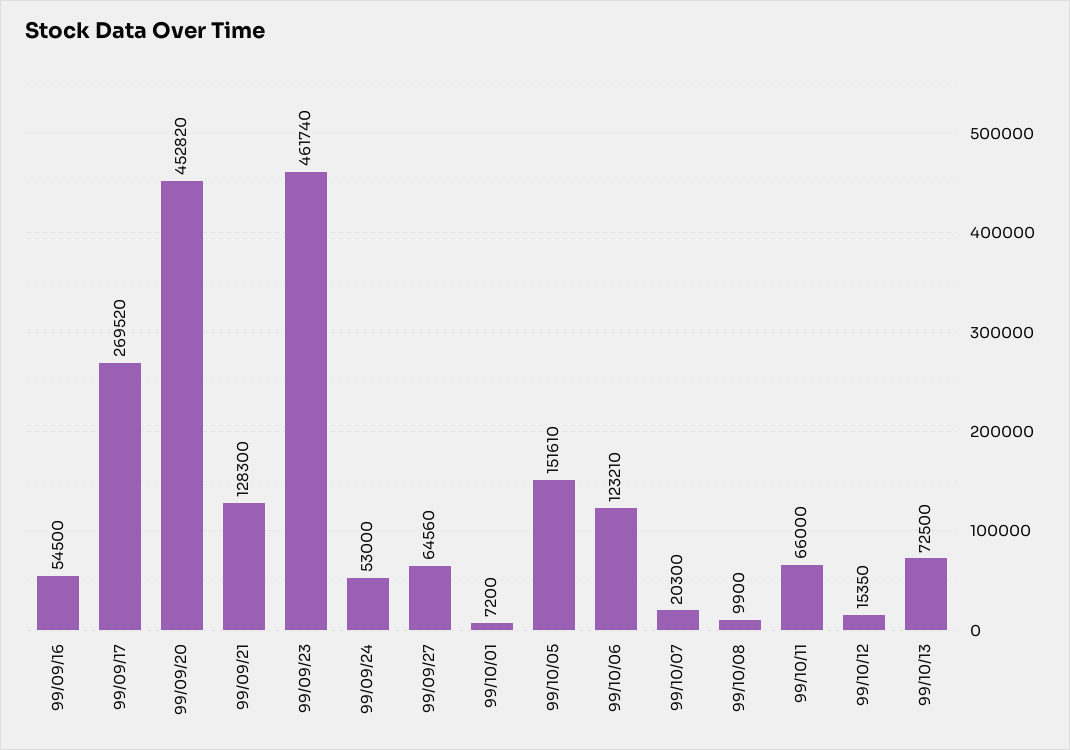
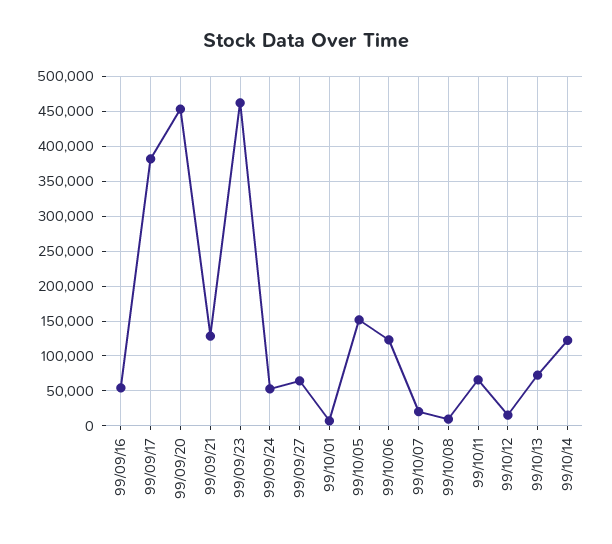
99/09/17: 269520 -> 380000
99/10/14: none -> 120000

